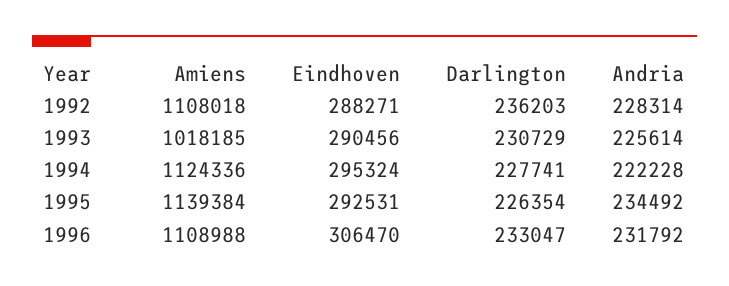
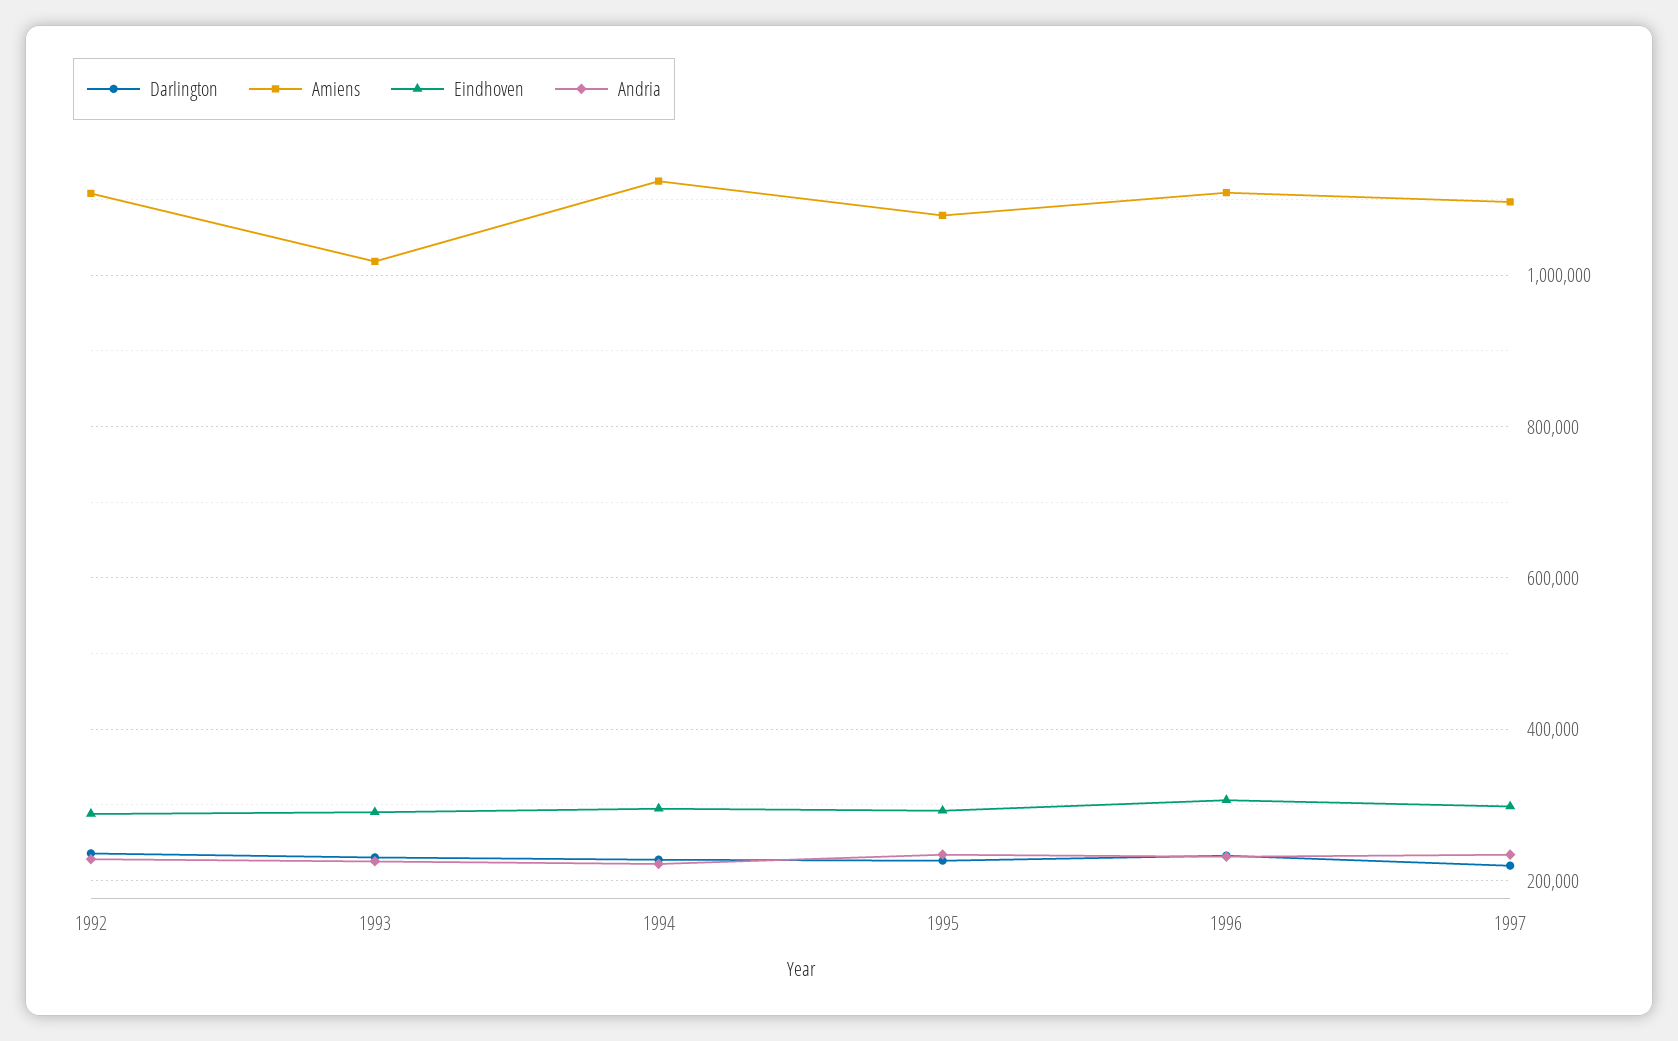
Amiens, 1995: 1139384 -> 1080000
Darlington, 1997: none -> 220000
Amiens, 1997: none -> 1100000
Eindhoven, 1997: none -> 300000
Andria, 1997: none -> 240000

